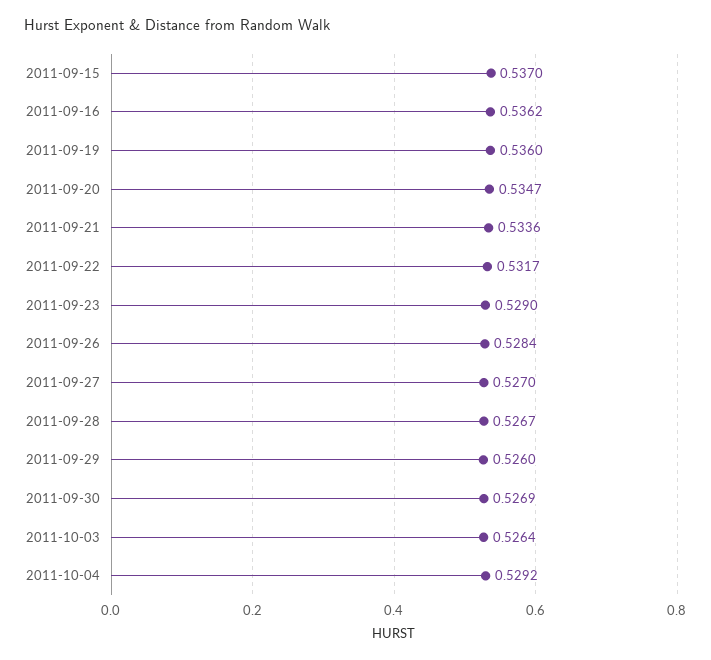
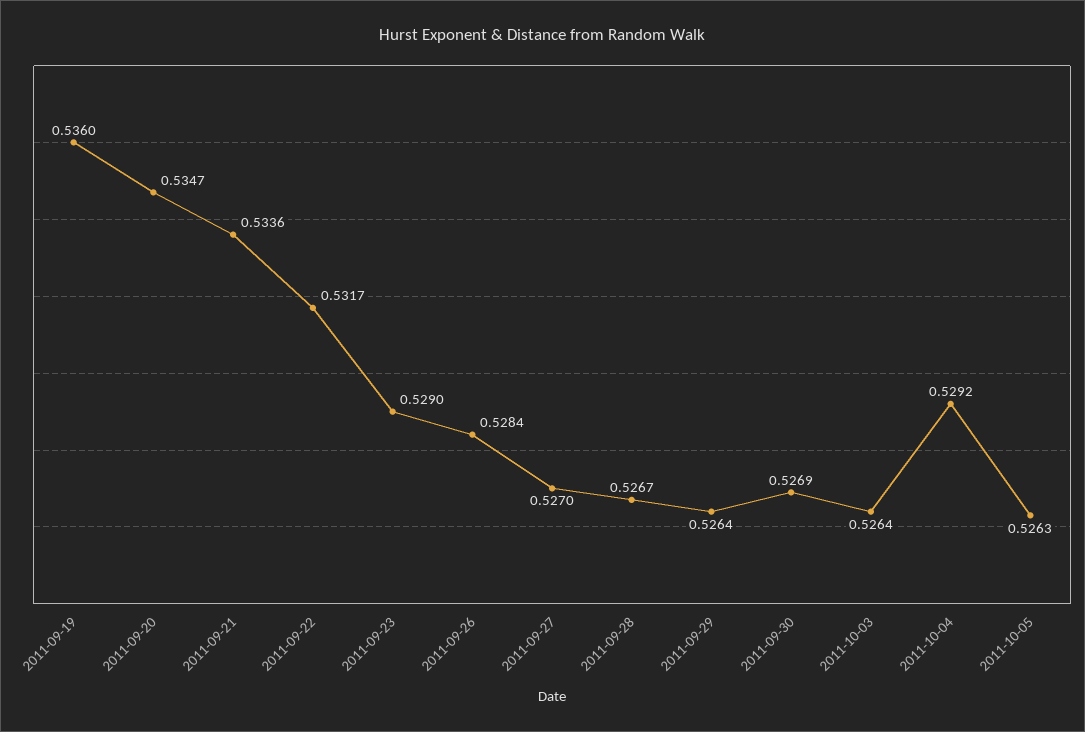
2011-09-15: 0.537 -> none
2011-09-16: 0.5362 -> none
2011-09-29: 0.526 -> 0.5264
2011-10-05: none -> 0.5263

